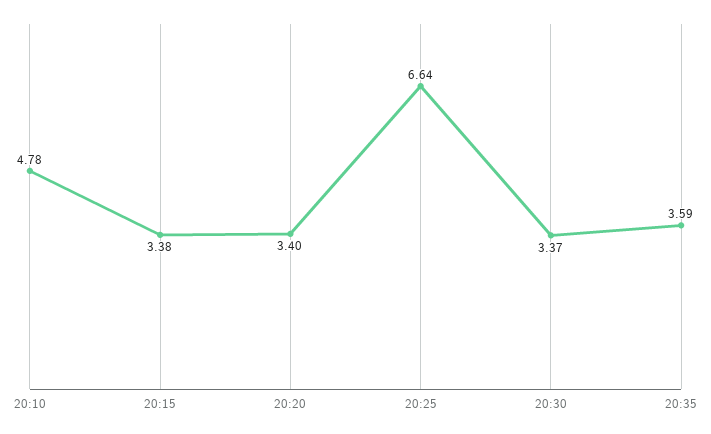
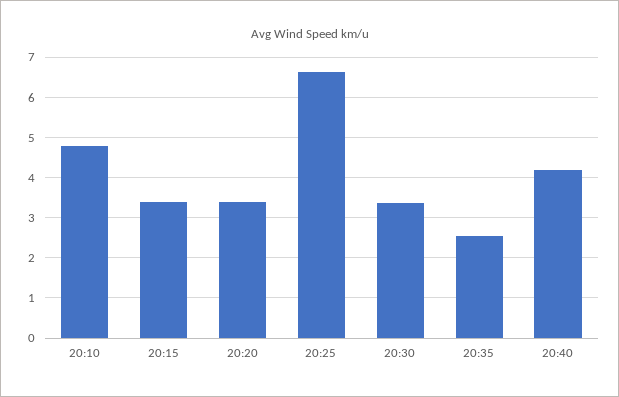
20:35: 3.59 -> 2.6
20:40: none -> 4.2

